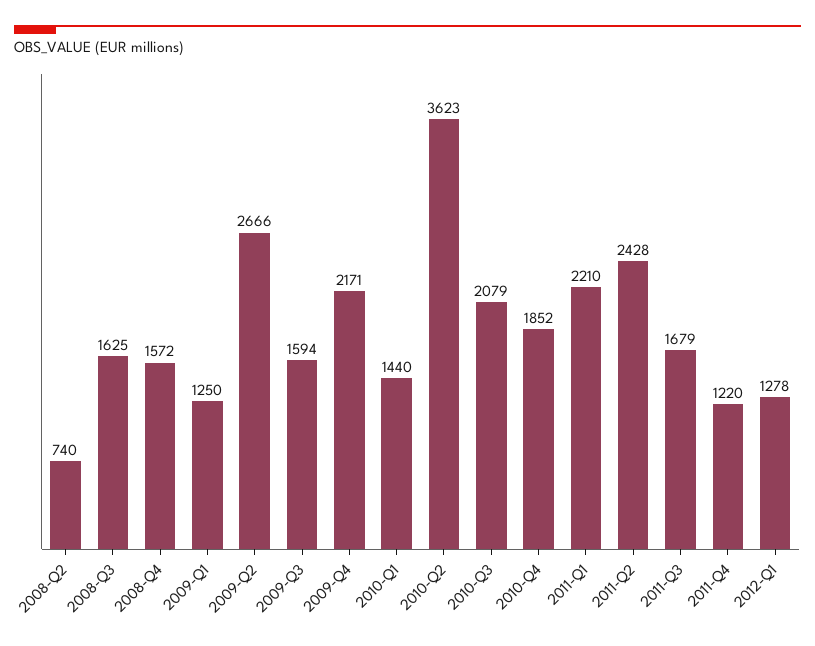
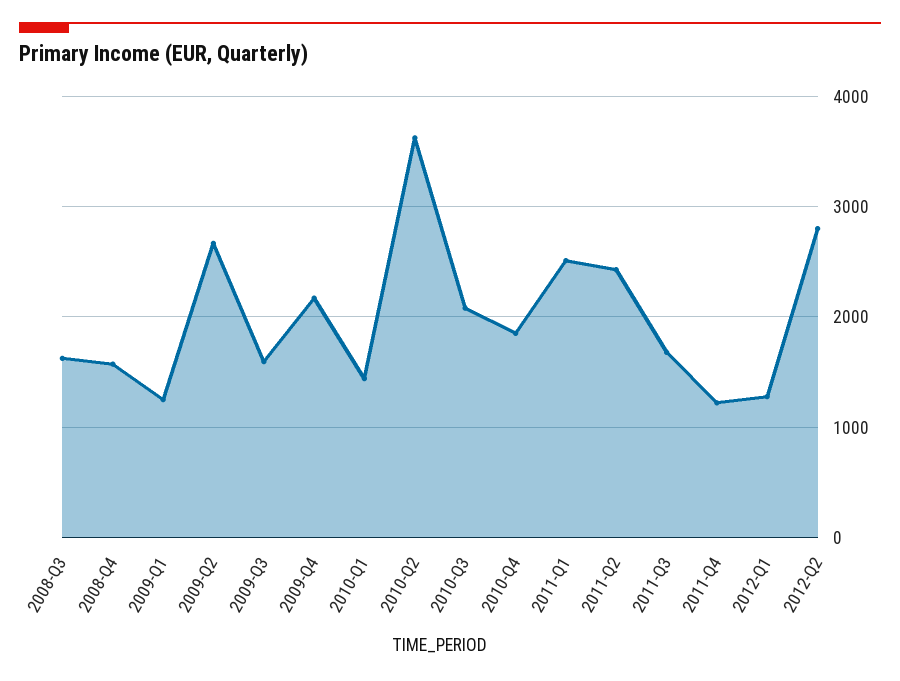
2008-Q2: 740 -> none
2011-Q1: 2210 -> 2500
2012-Q2: none -> 2800

